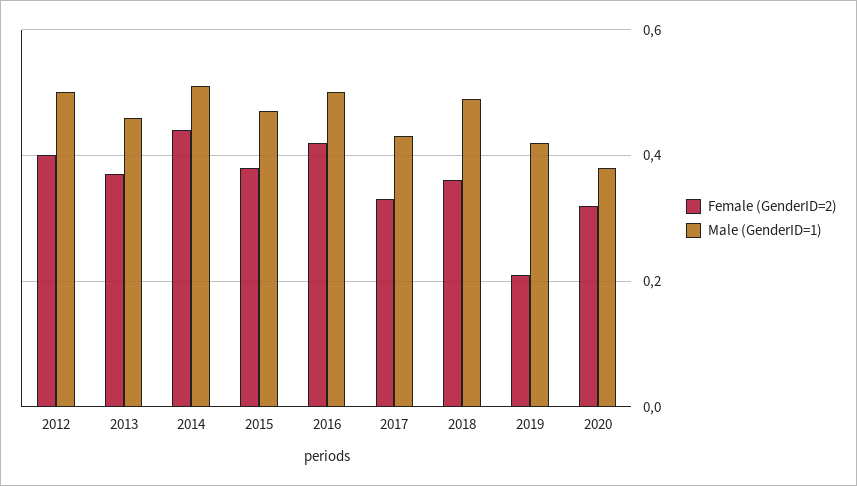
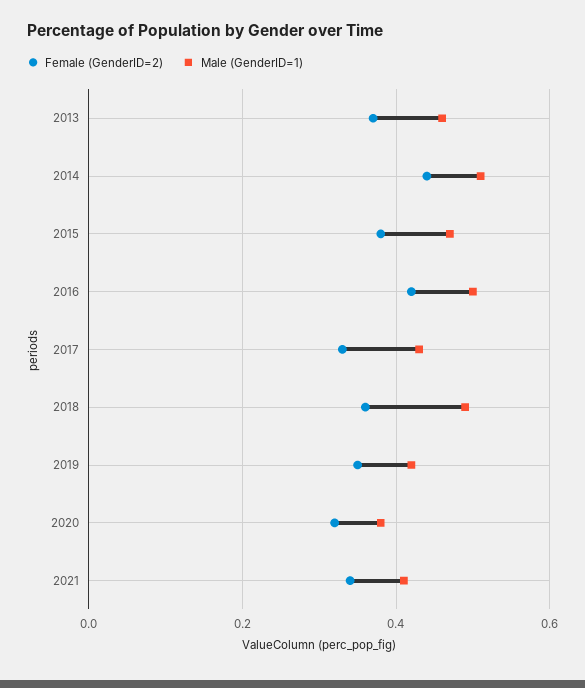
Female (GenderID=2), 2012: 0.4 -> none
Male (GenderID=1), 2012: 0.5 -> none
Female (GenderID=2), 2019: 0.2 -> 0.35
Female (GenderID=2), 2021: none -> 0.35
Male (GenderID=1), 2021: none -> 0.4

